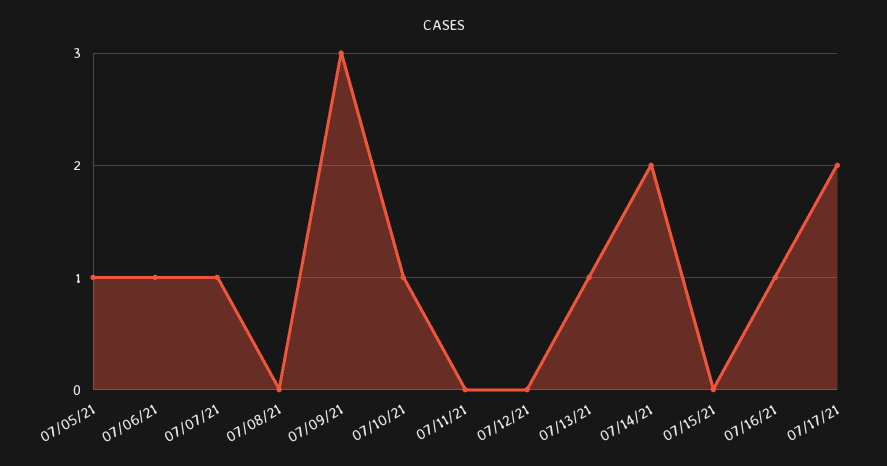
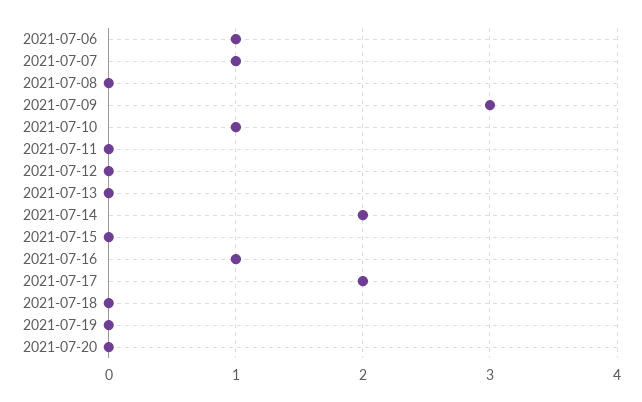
07/05/21: 1 -> none
07/13/21: 1 -> 0
2021-07-18: none -> 0
2021-07-19: none -> 0
2021-07-20: none -> 0

